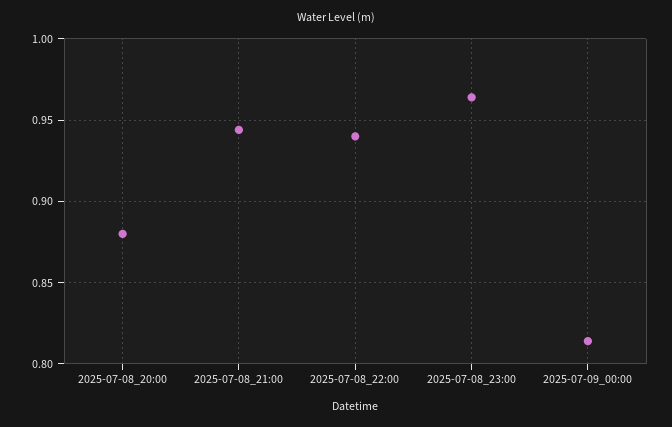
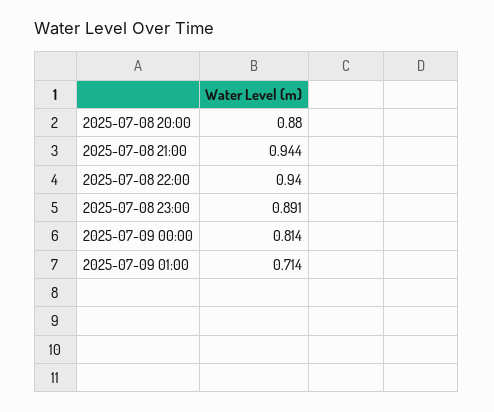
2025-07-08_23:00: 0.965 -> 0.891
2025-07-09 01:00: none -> 0.714

